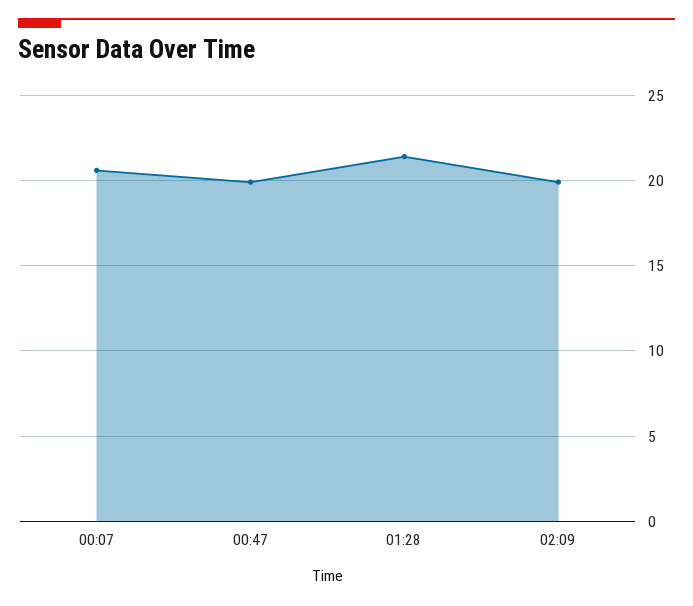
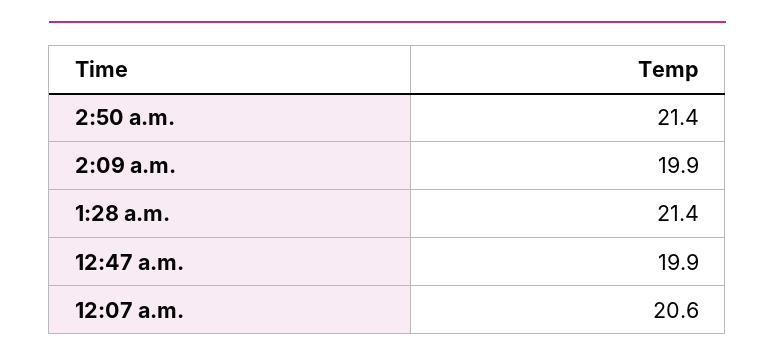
2:50 a.m.: none -> 21.4

